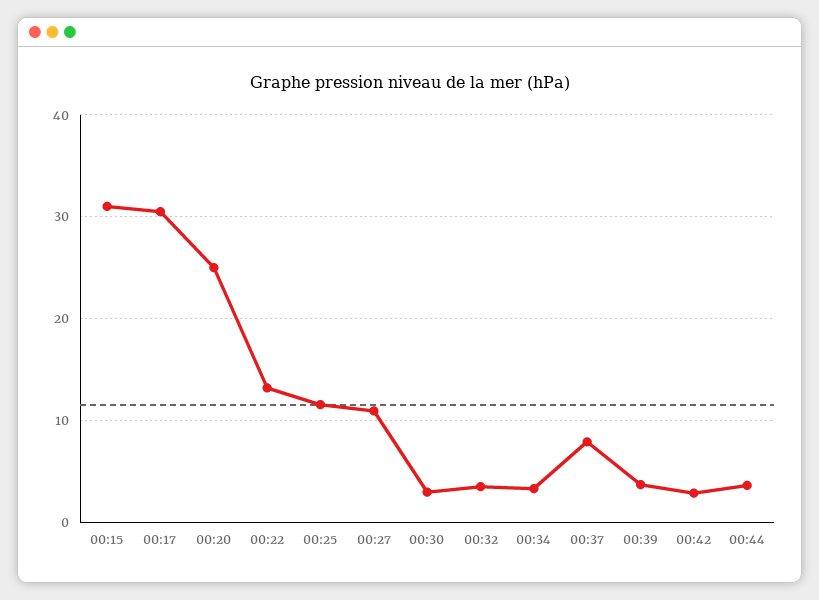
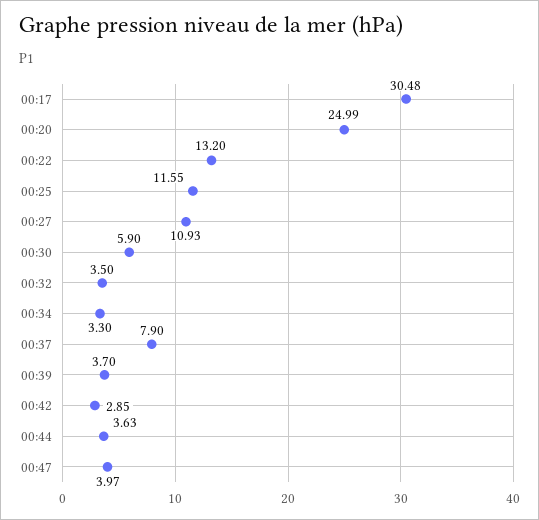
00:15: 31 -> none
00:30: 3 -> 5.9
00:47: none -> 3.97

